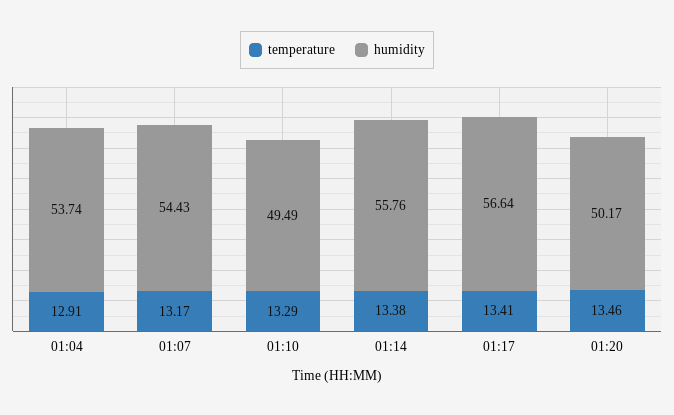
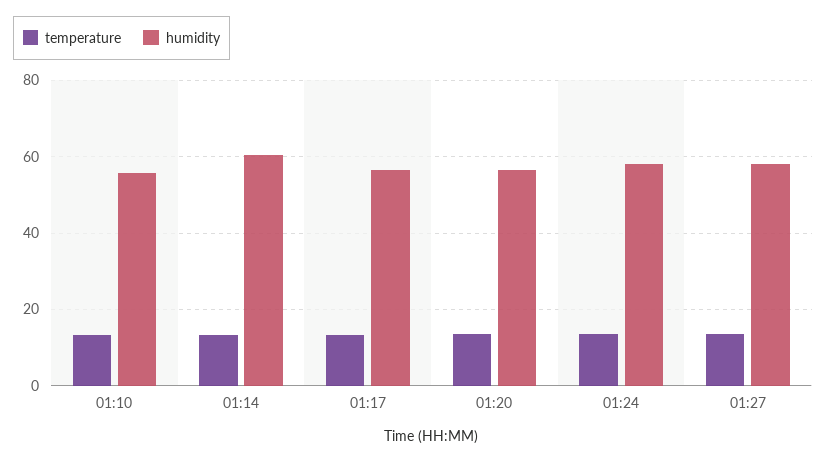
temperature, 01:04: 12.91 -> none
humidity, 01:04: 53.74 -> none
temperature, 01:07: 13.17 -> none
humidity, 01:07: 54.43 -> none
humidity, 01:10: 49.49 -> 56
humidity, 01:14: 55.76 -> 60
humidity, 01:20: 50.17 -> 56
temperature, 01:24: none -> 14
humidity, 01:24: none -> 58
temperature, 01:27: none -> 14
humidity, 01:27: none -> 58

